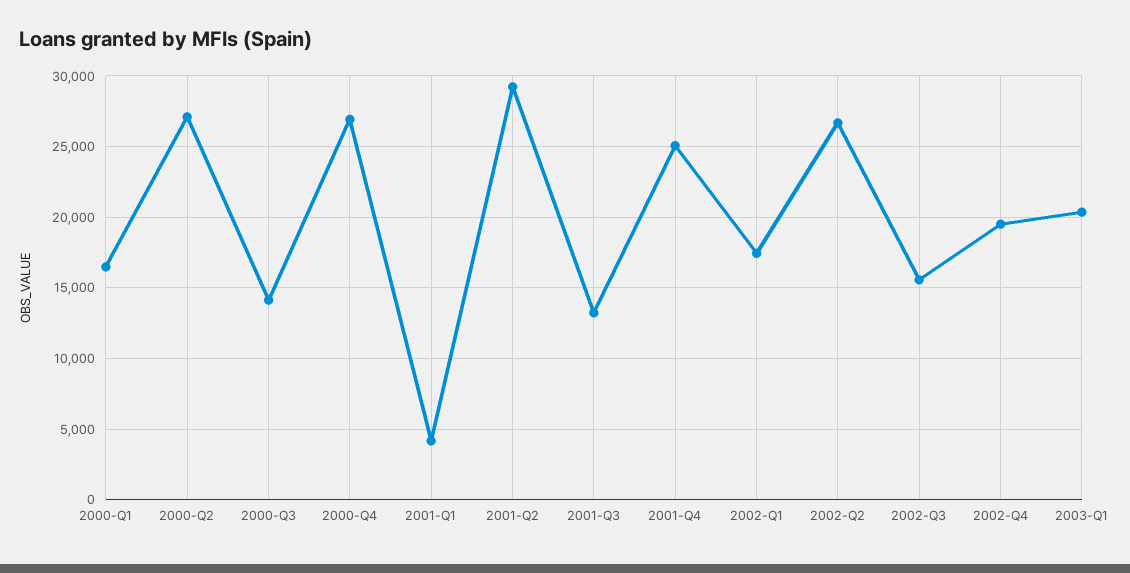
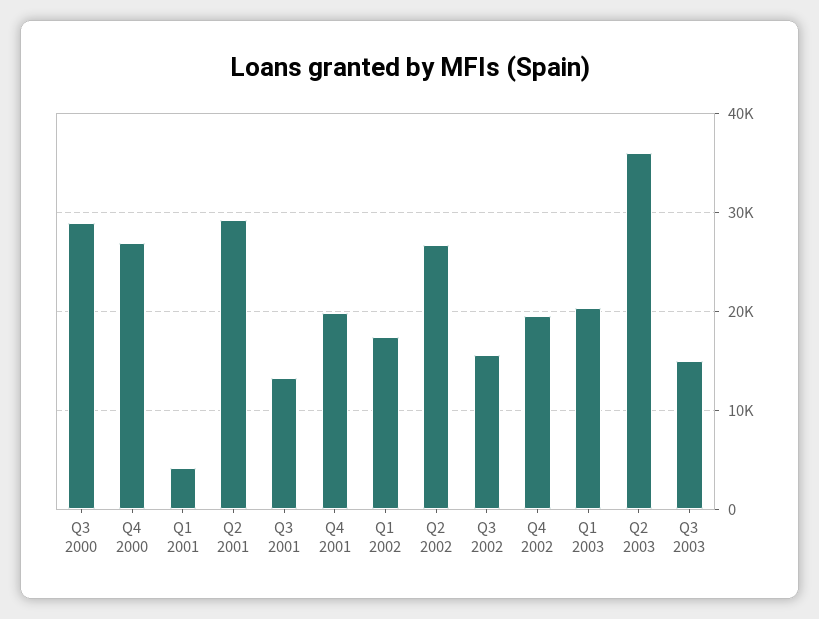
2000-Q1: 16500 -> none
2000-Q2: 27000 -> none
2000-Q3: 14000 -> 29000
2001-Q4: 25000 -> 20000
Q2 2003: none -> 36000
Q3 2003: none -> 15000

